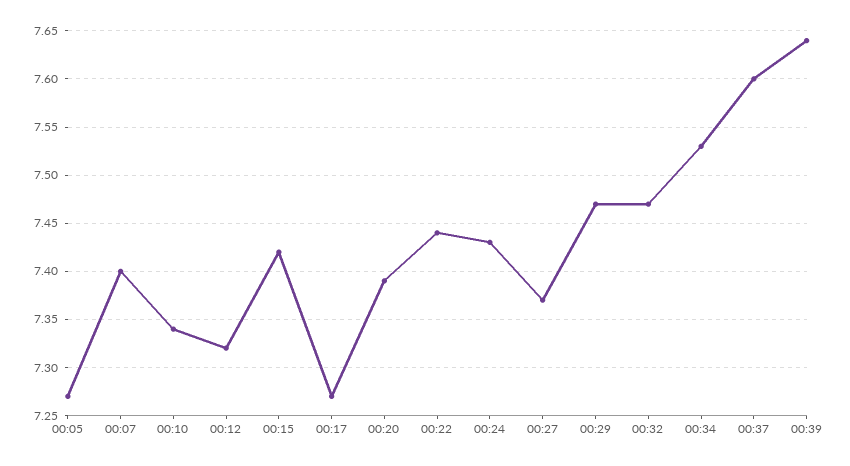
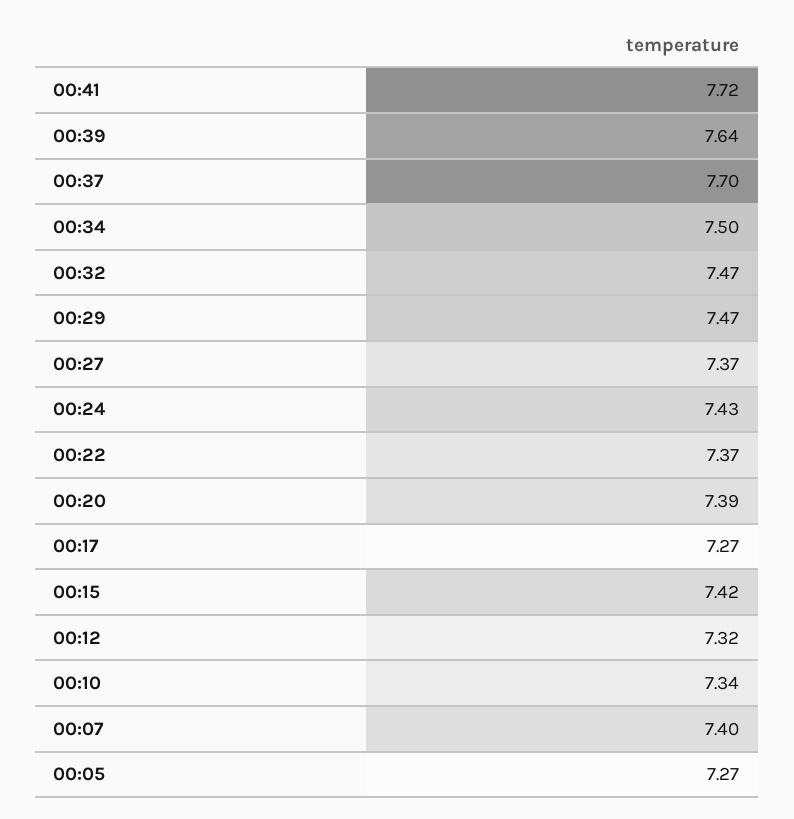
00:22: 7.44 -> 7.37
00:34: 7.53 -> 7.5
00:37: 7.6 -> 7.7
00:41: none -> 7.72

